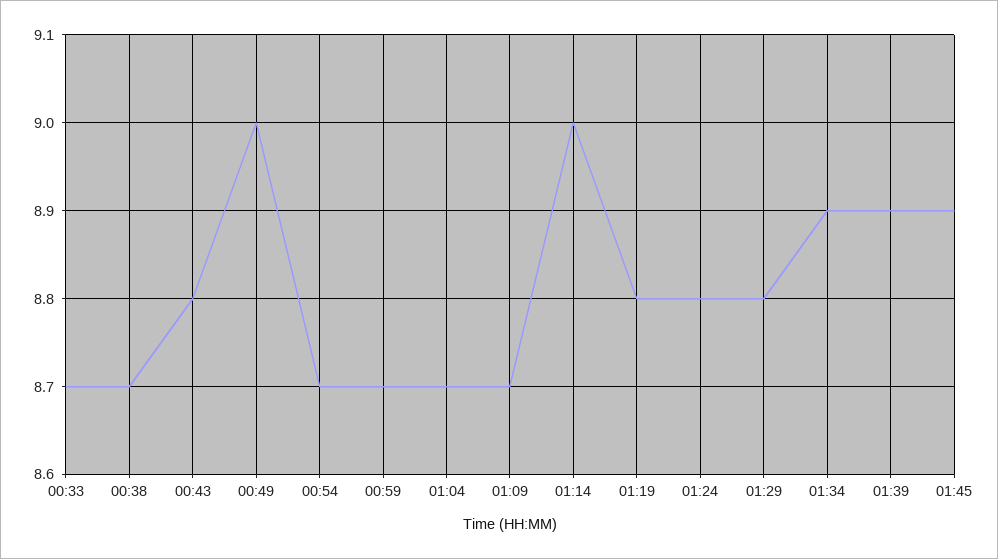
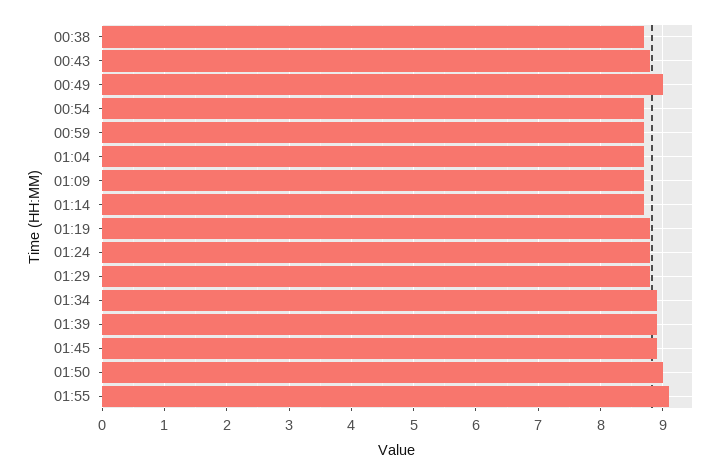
00:33: 8.7 -> none
01:14: 9 -> 8.7
01:50: none -> 9
01:55: none -> 9.1

